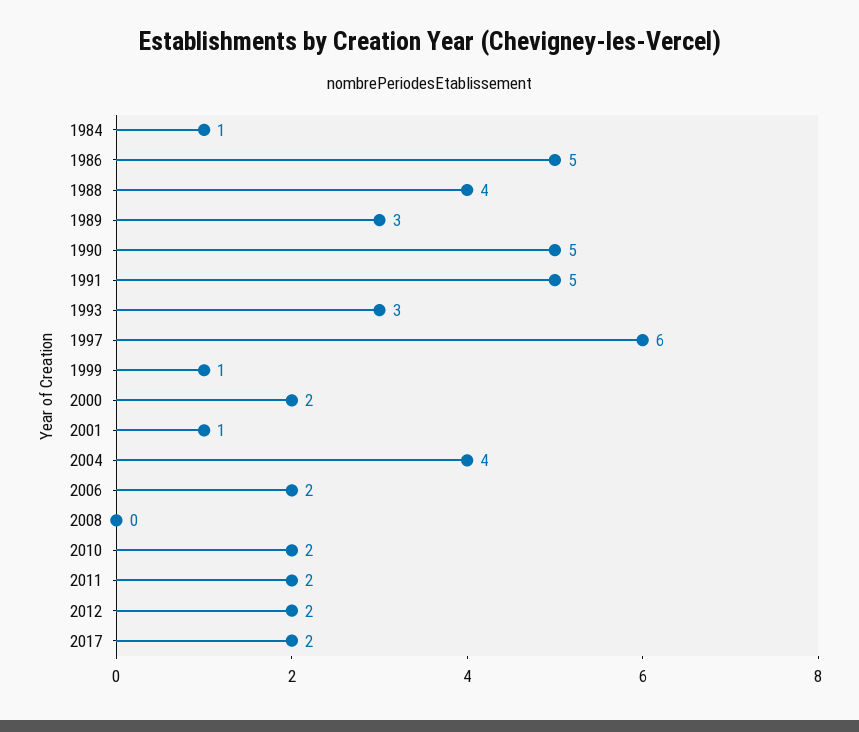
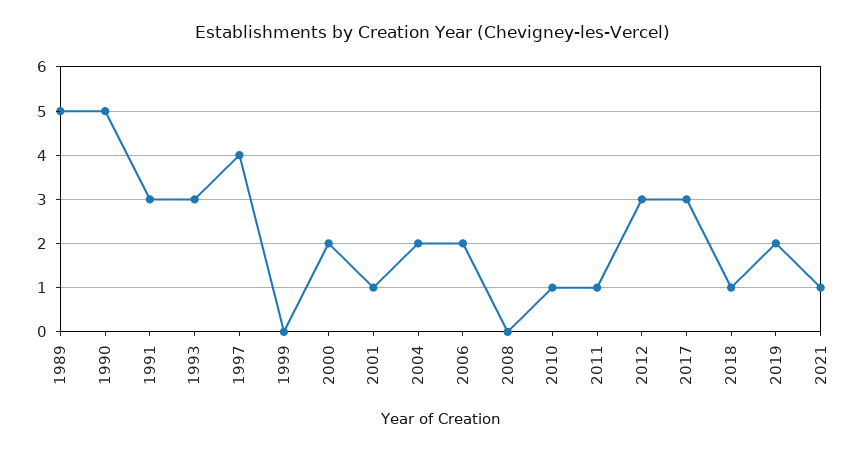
1984: 1 -> none
1986: 5 -> none
1988: 4 -> none
1989: 3 -> 5
1991: 5 -> 3
1997: 6 -> 4
1999: 1 -> 0
2004: 4 -> 2
2010: 2 -> 1
2011: 2 -> 1
2012: 2 -> 3
2017: 2 -> 3
2018: none -> 1
2019: none -> 2
2021: none -> 1

